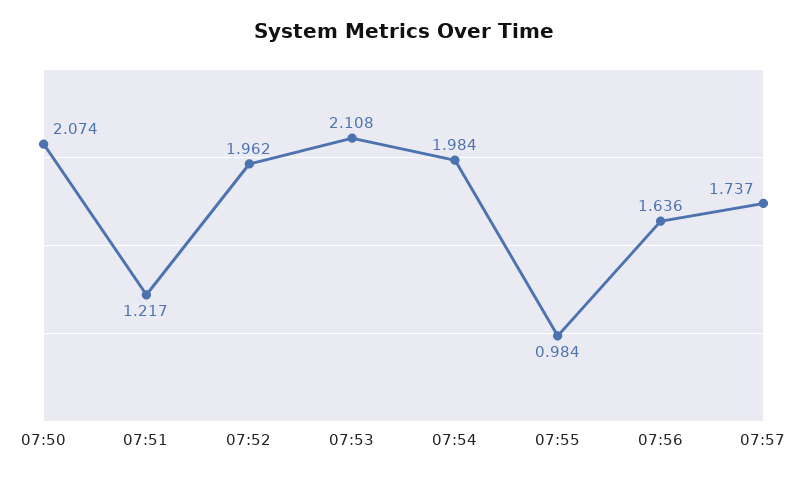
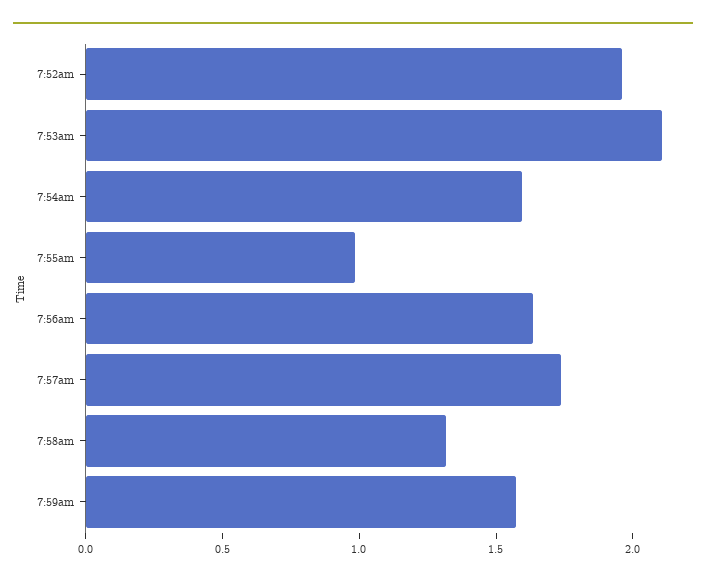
07:50: 2.074 -> none
07:51: 1.217 -> none
07:54: 1.984 -> 1.6
7:58am: none -> 1.3
7:59am: none -> 1.6

